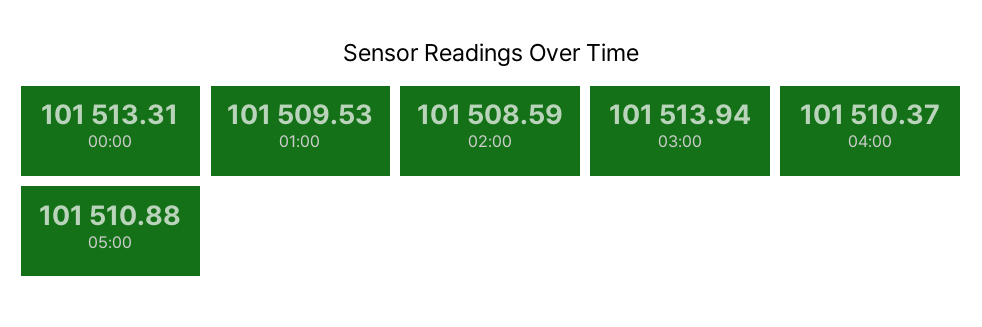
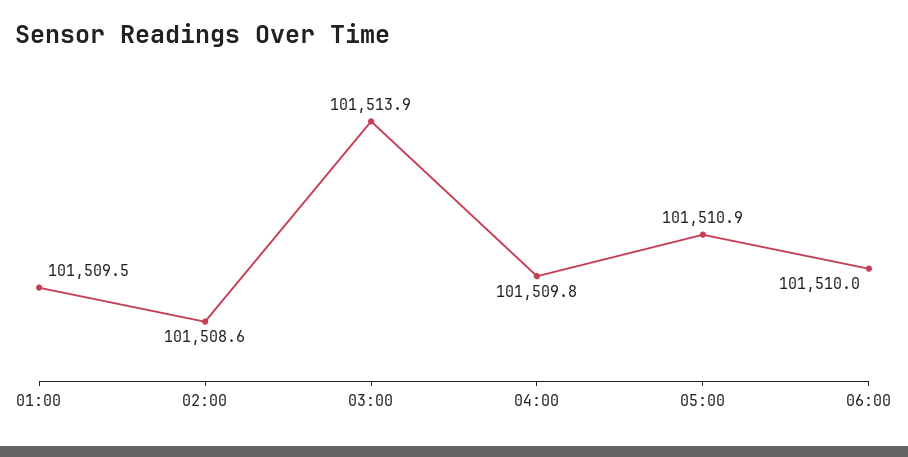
00:00: 101513.31 -> none
04:00: 101510.37 -> 101509.8
06:00: none -> 101510

